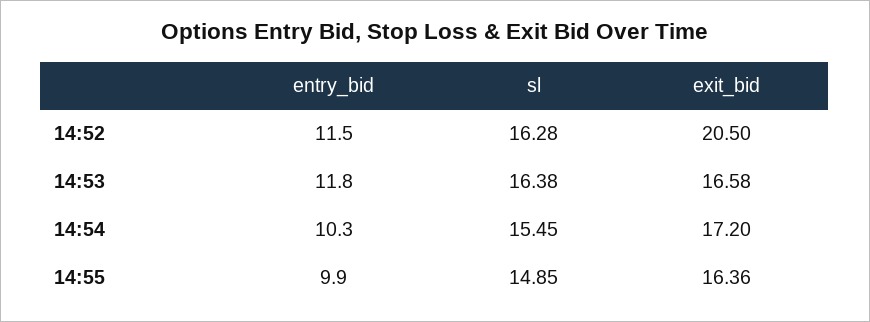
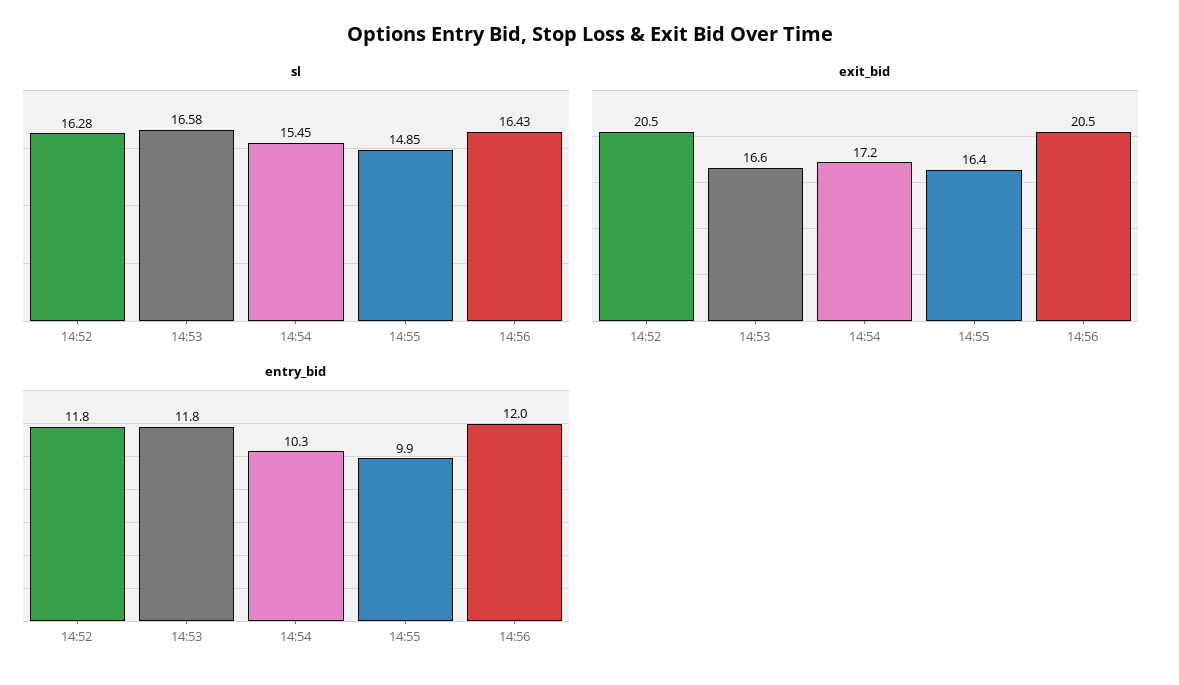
entry_bid, 14:52: 11.5 -> 11.8
sl, 14:53: 16.38 -> 16.58
sl, 14:56: none -> 16.43
exit_bid, 14:56: none -> 20.5
entry_bid, 14:56: none -> 12

